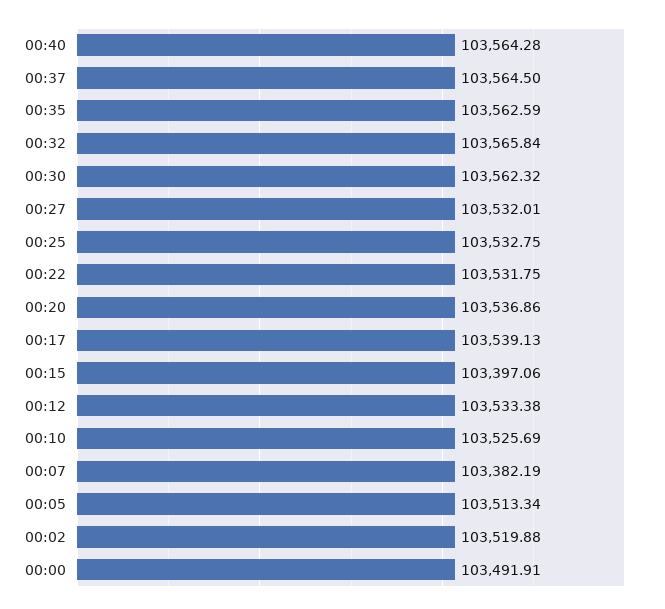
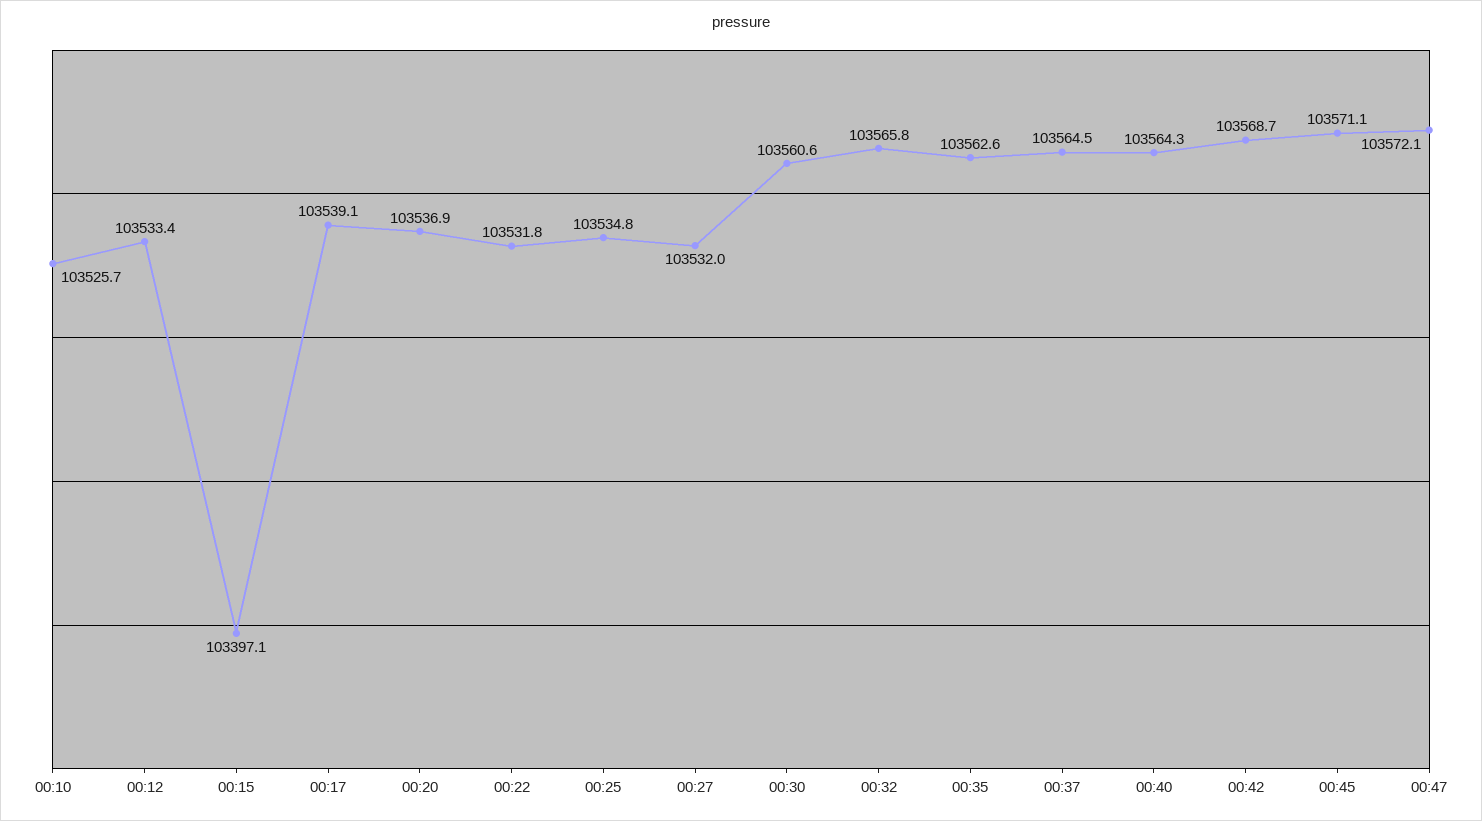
00:30: 103562.32 -> 103560.6
00:25: 103532.75 -> 103534.8
00:07: 103382.19 -> none
00:05: 103513.34 -> none
00:02: 103519.88 -> none
00:00: 103491.91 -> none
00:42: none -> 103568.7
00:45: none -> 103571.1
00:47: none -> 103572.1

